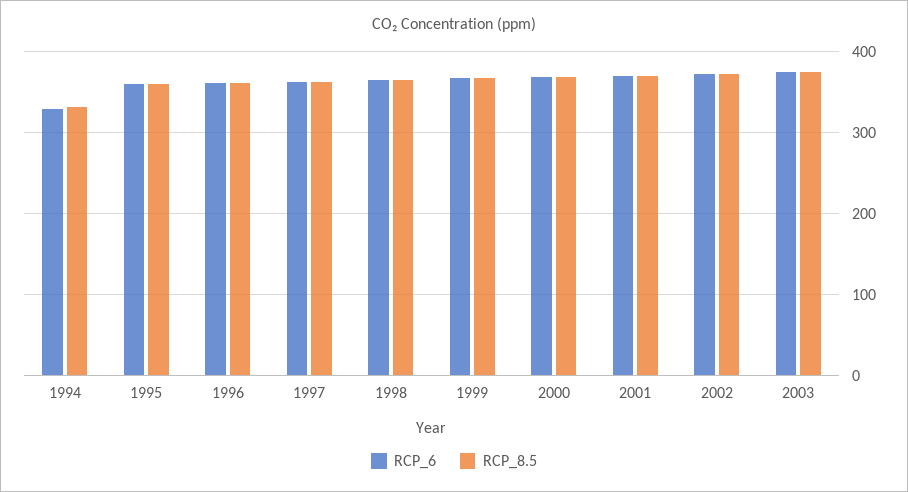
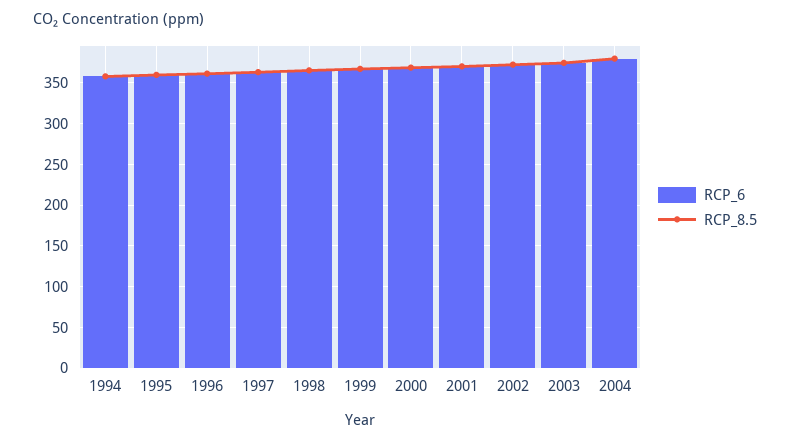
RCP_6, 1994: 330 -> 360
RCP_8.5, 1994: 330 -> 360
RCP_6, 2004: none -> 380
RCP_8.5, 2004: none -> 380

